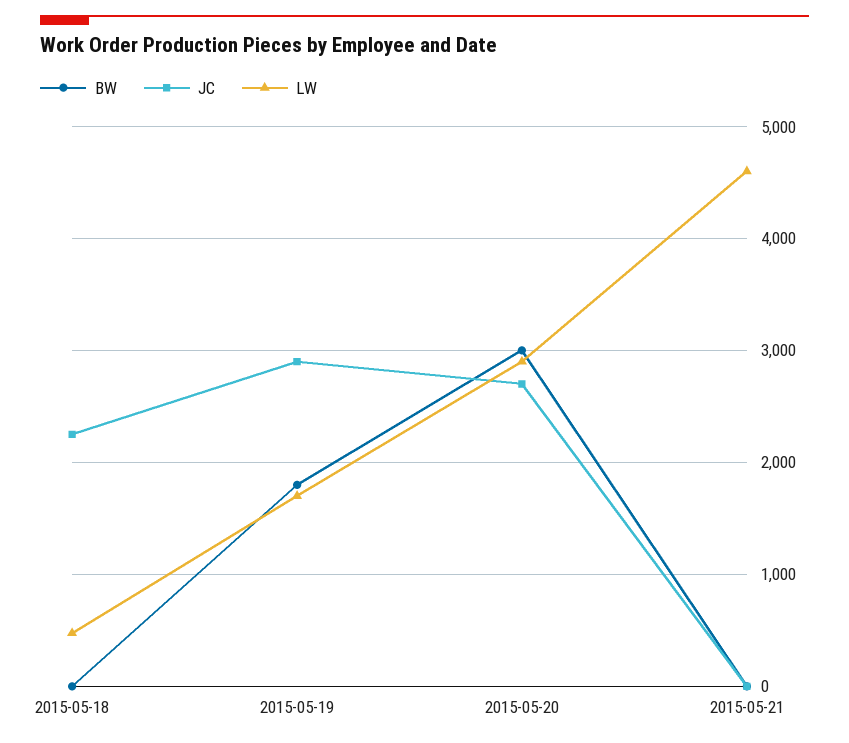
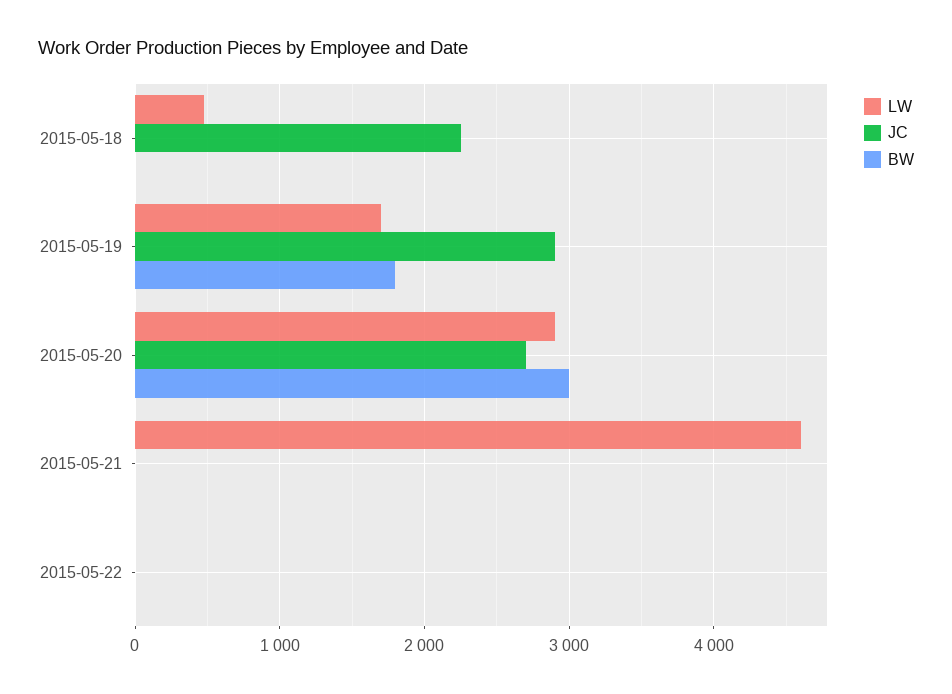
LW, 2015-05-22: none -> 0
JC, 2015-05-22: none -> 0
BW, 2015-05-22: none -> 0

